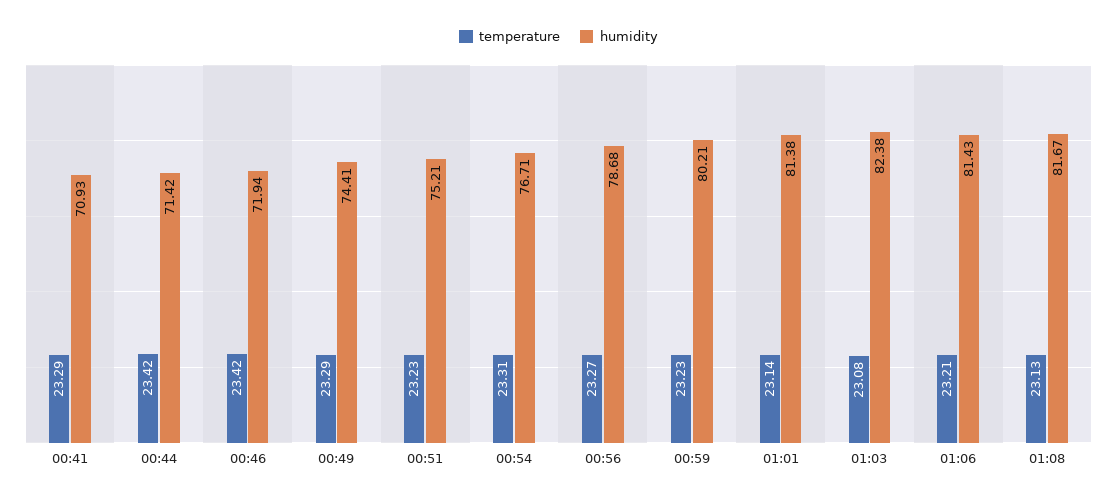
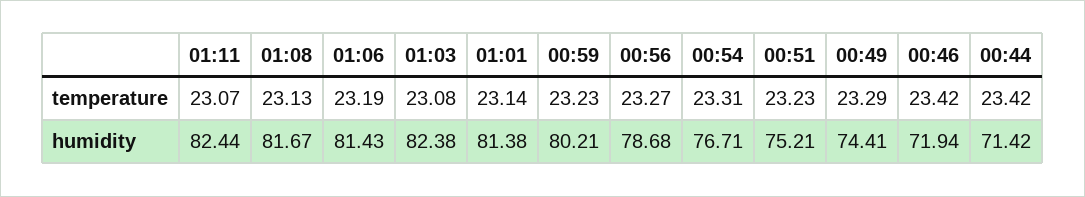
temperature, 00:41: 23.29 -> none
humidity, 00:41: 70.93 -> none
temperature, 01:06: 23.21 -> 23.19
temperature, 01:11: none -> 23.07
humidity, 01:11: none -> 82.44

